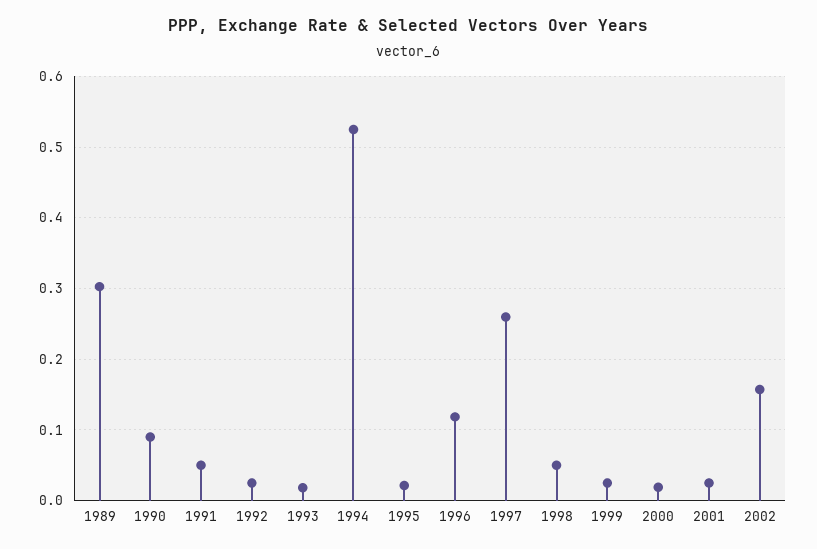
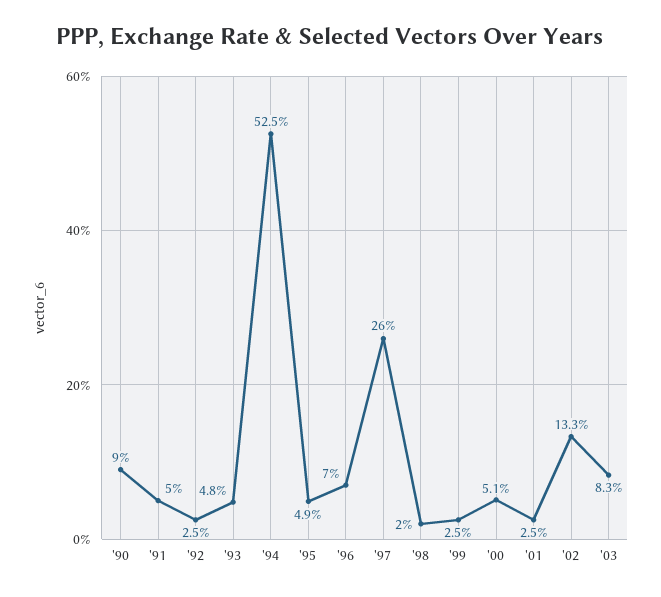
1989: 0.3 -> none
1993: 0.02 -> 0.048
1995: 0.02 -> 0.049
1996: 0.12 -> 0.07
1998: 0.05 -> 0.02
2000: 0.02 -> 0.051
2002: 0.16 -> 0.133
'03: none -> 0.083

